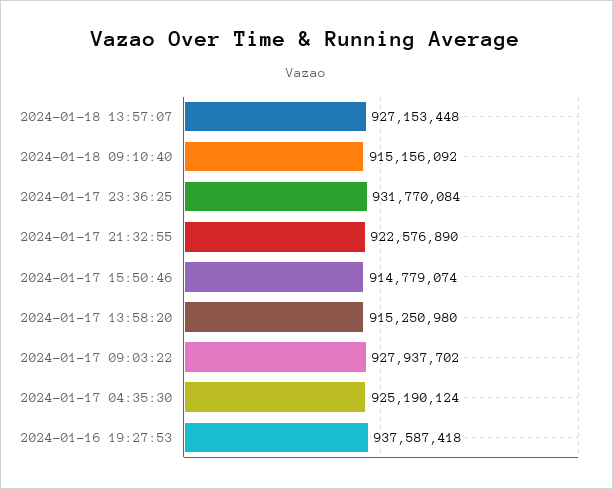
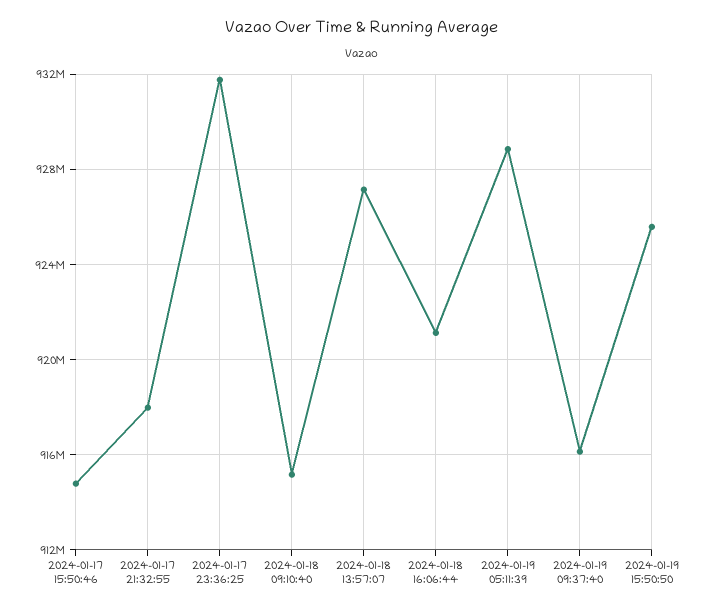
2024-01-17 21:32:55: 922576890 -> 918000000
2024-01-17 13:58:20: 915250980 -> none
2024-01-17 09:03:22: 927937702 -> none
2024-01-17 04:35:30: 925190124 -> none
2024-01-16 19:27:53: 937587418 -> none
2024-01-18 16:06:44: none -> 921000000
2024-01-19 05:11:39: none -> 929000000
2024-01-19 09:37:40: none -> 916000000
2024-01-19 15:50:50: none -> 925500000

